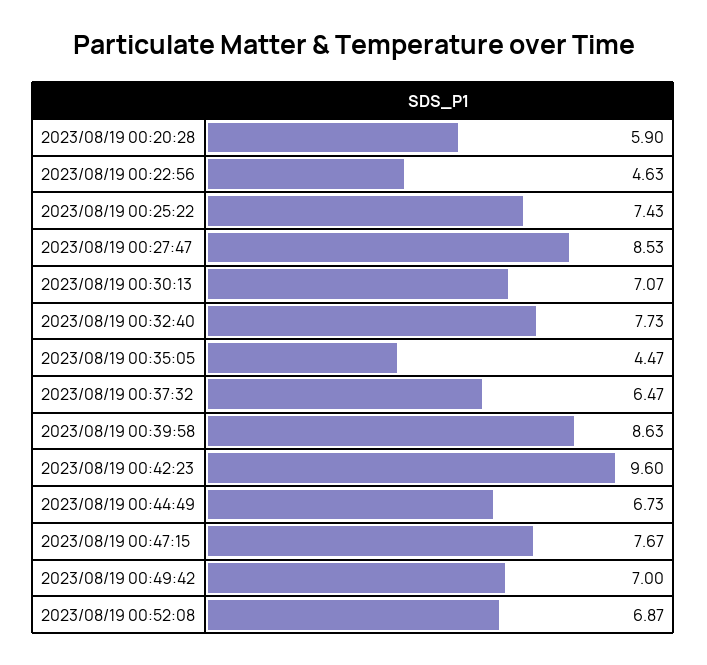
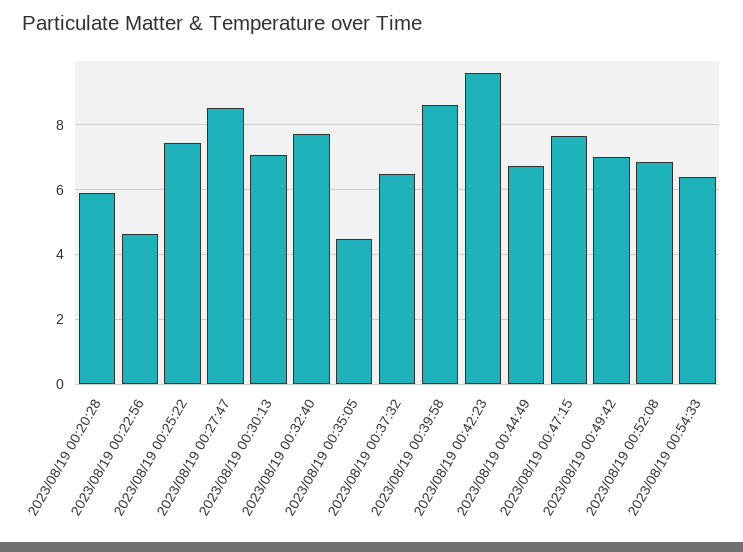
2023/08/19 00:54:33: none -> 6.4

